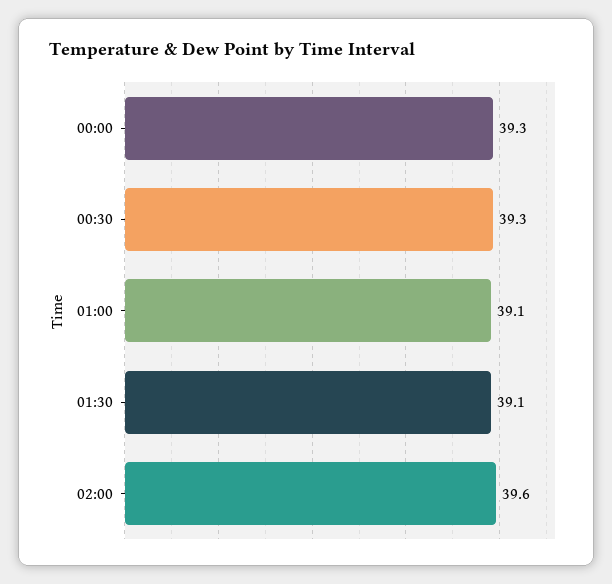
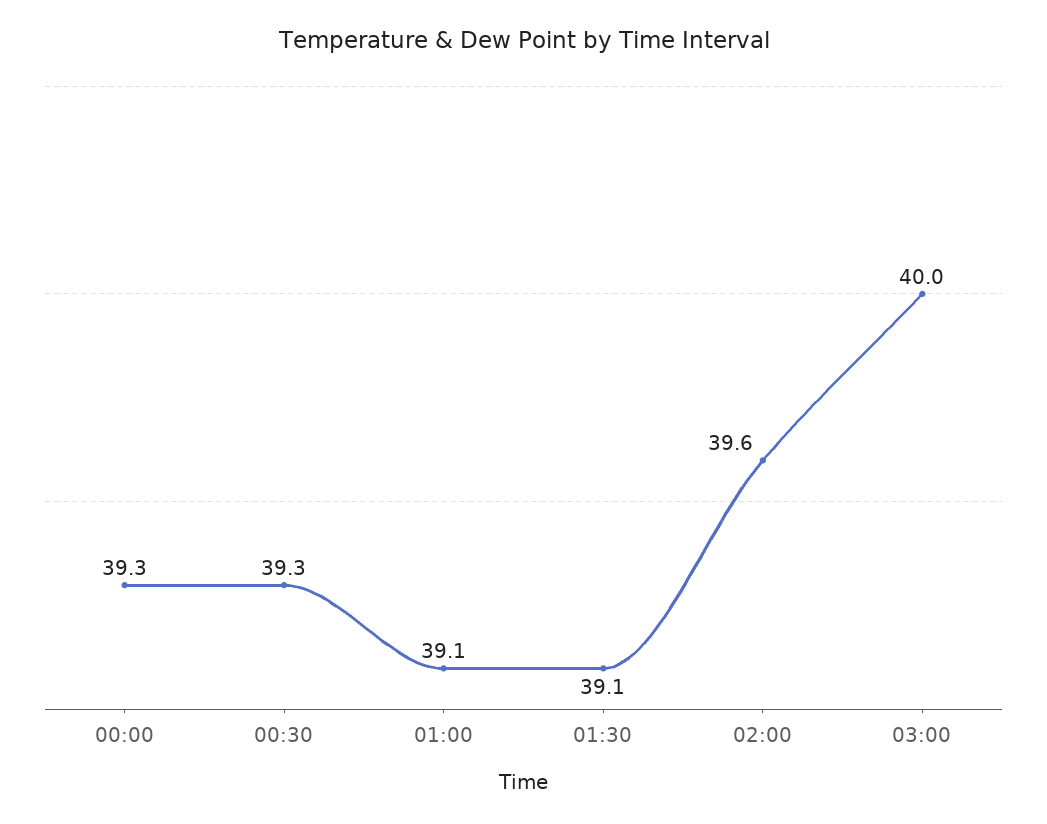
03:00: none -> 40

